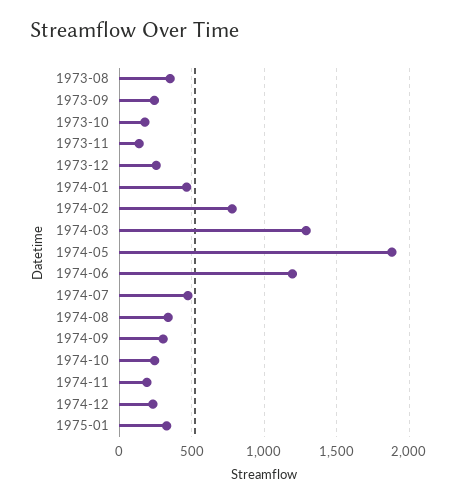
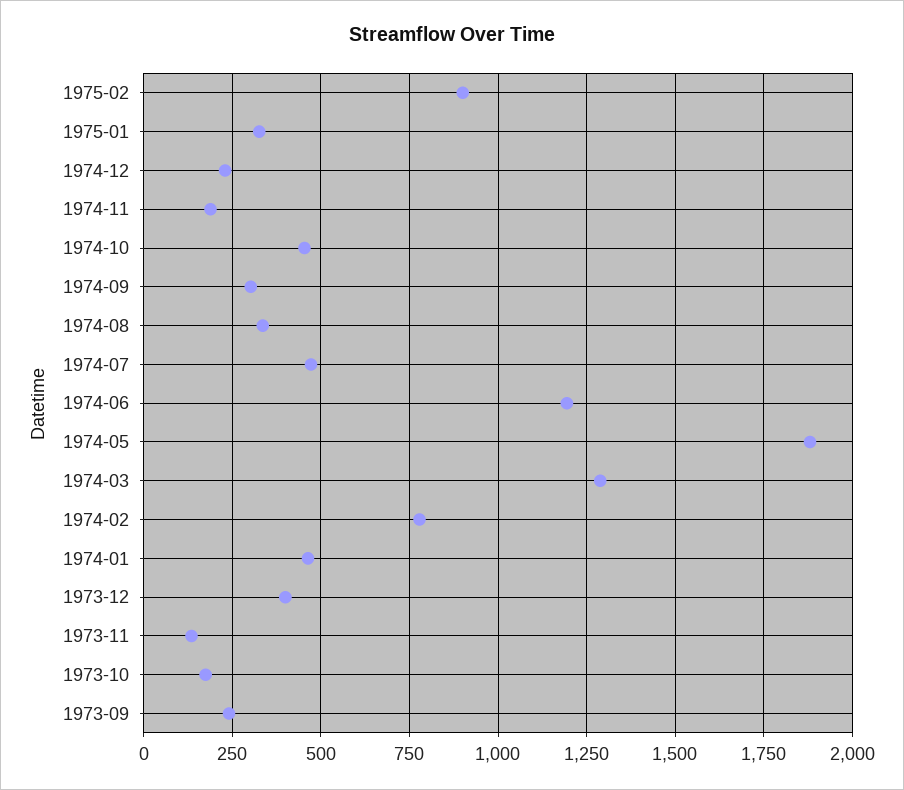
1973-08: 350 -> none
1973-12: 250 -> 400
1974-10: 250 -> 450
1975-02: none -> 900

